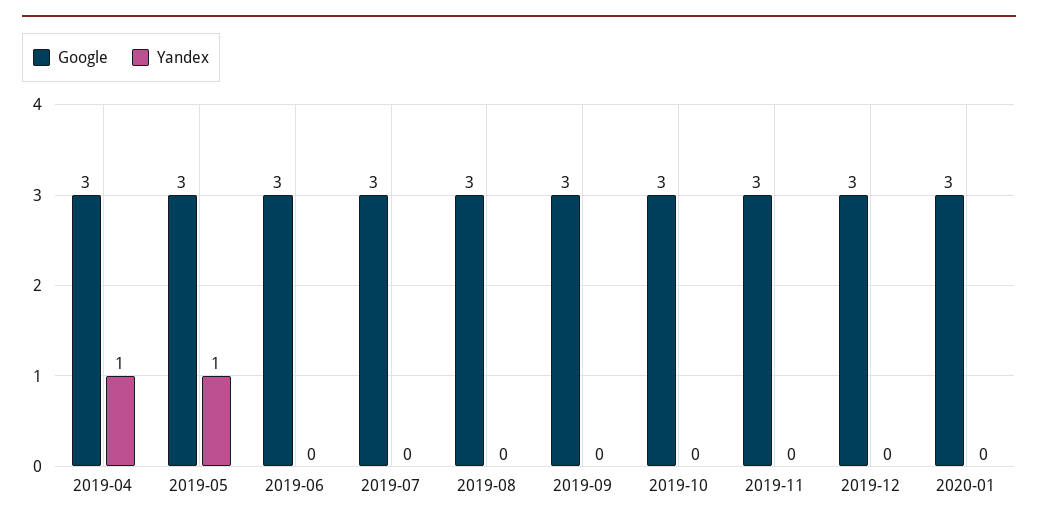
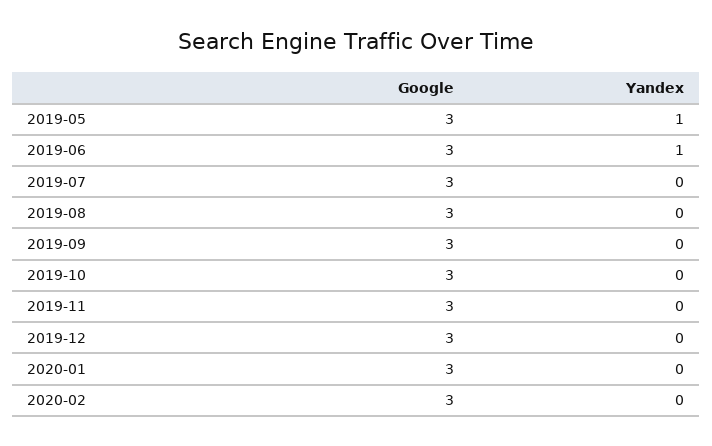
Google, 2019-04: 3 -> none
Yandex, 2019-04: 1 -> none
Yandex, 2019-06: 0 -> 1
Google, 2020-02: none -> 3
Yandex, 2020-02: none -> 0

